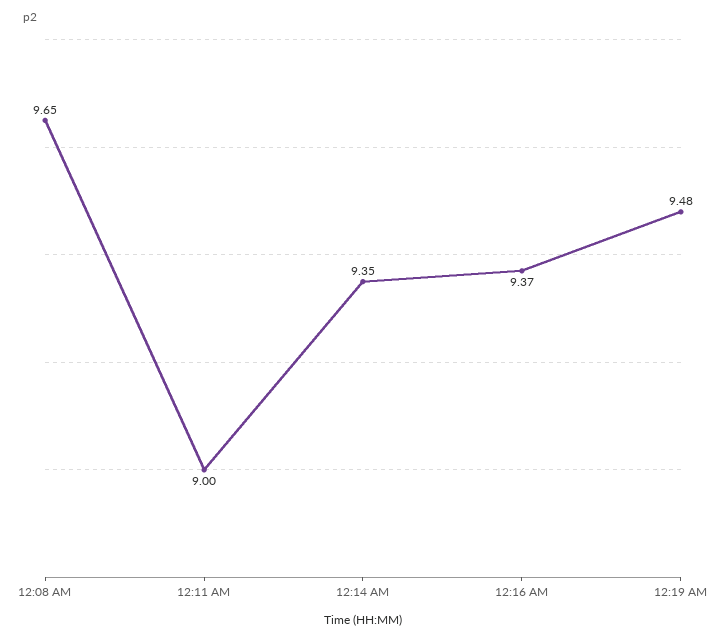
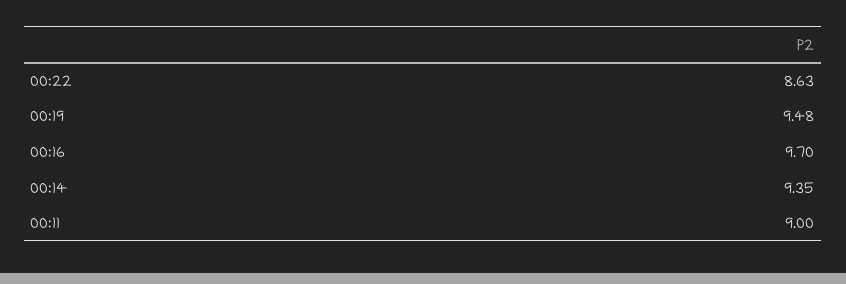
12:08 AM: 9.65 -> none
12:16 AM: 9.37 -> 9.7
00:22: none -> 8.63

